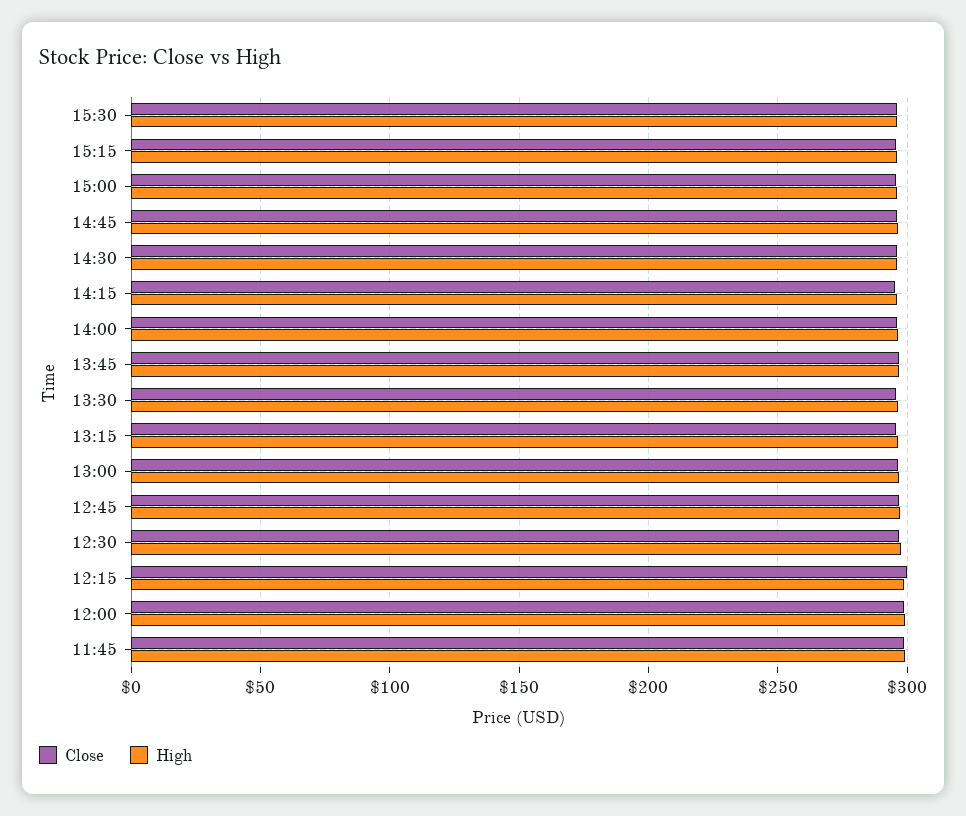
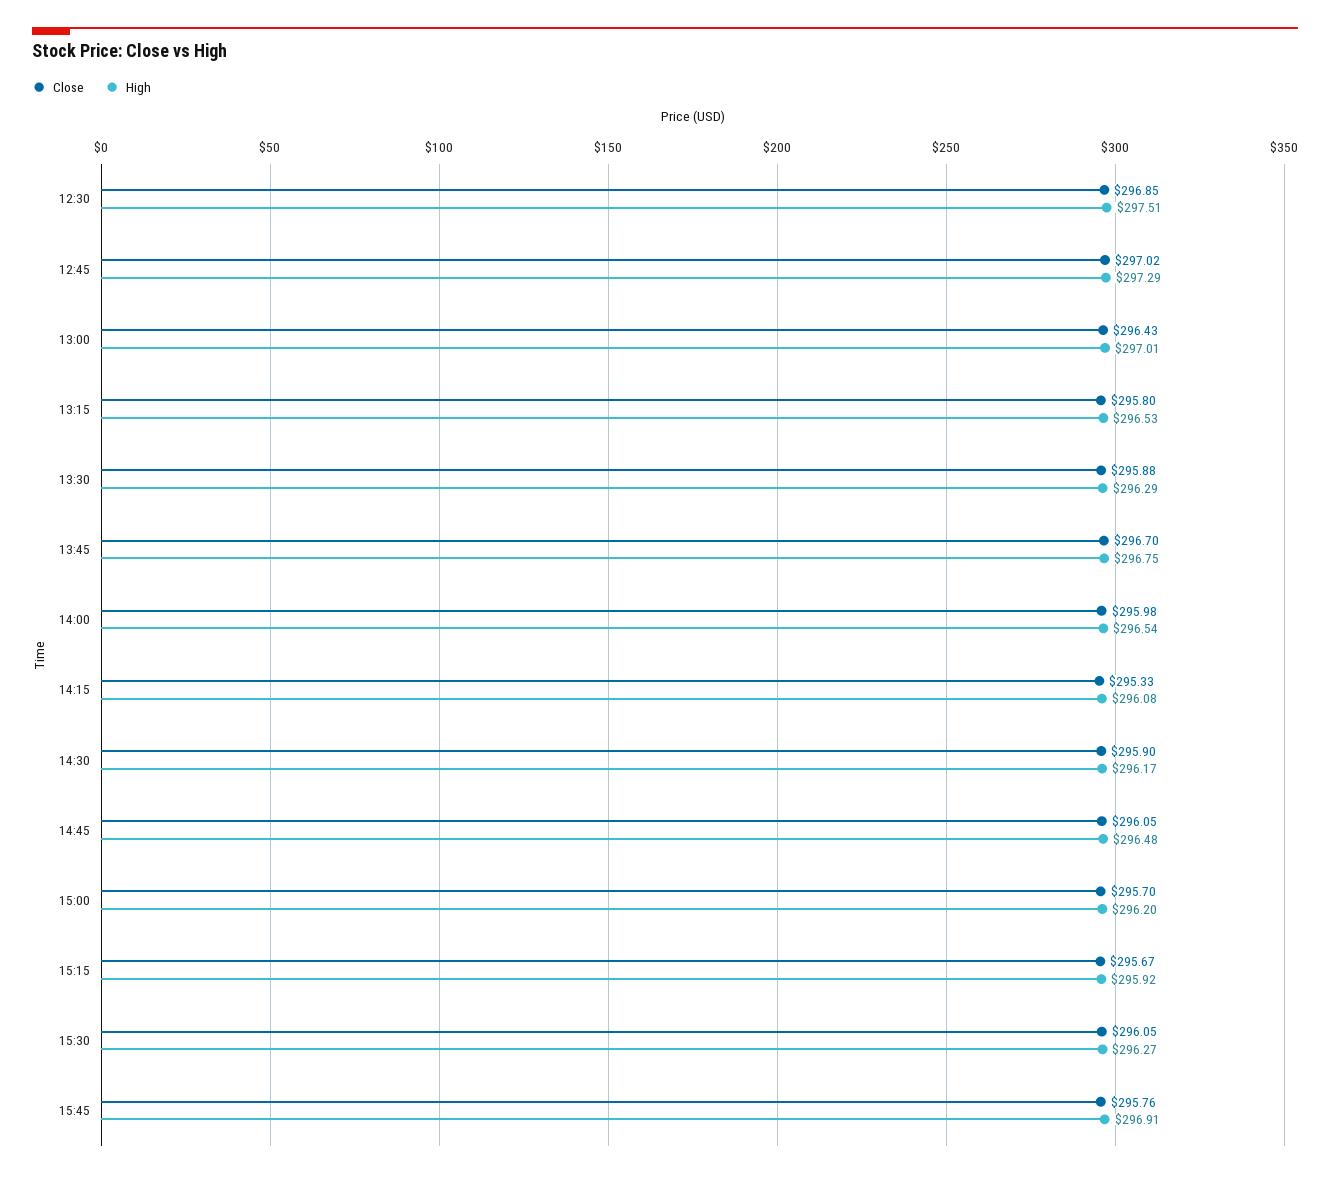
Close, 12:15: 300 -> none
High, 12:15: 300 -> none
Close, 12:00: 300 -> none
High, 12:00: 300 -> none
Close, 11:45: 300 -> none
High, 11:45: 300 -> none
Close, 15:45: none -> 295.76
High, 15:45: none -> 296.91

